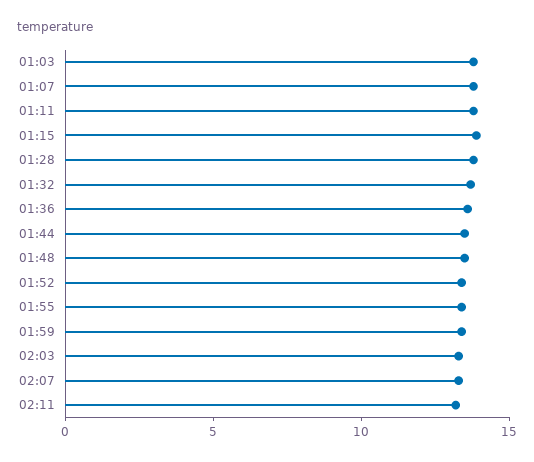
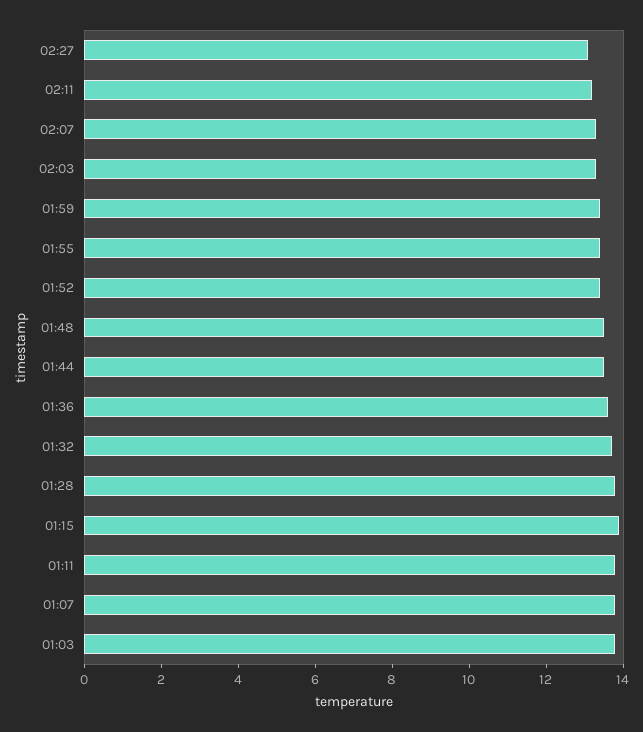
02:27: none -> 13

